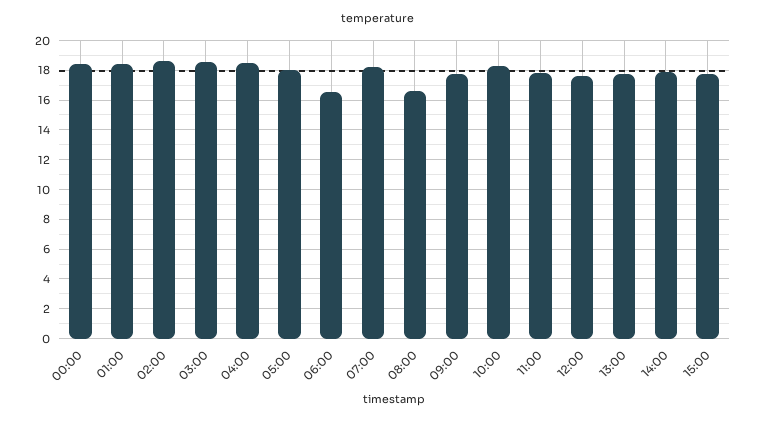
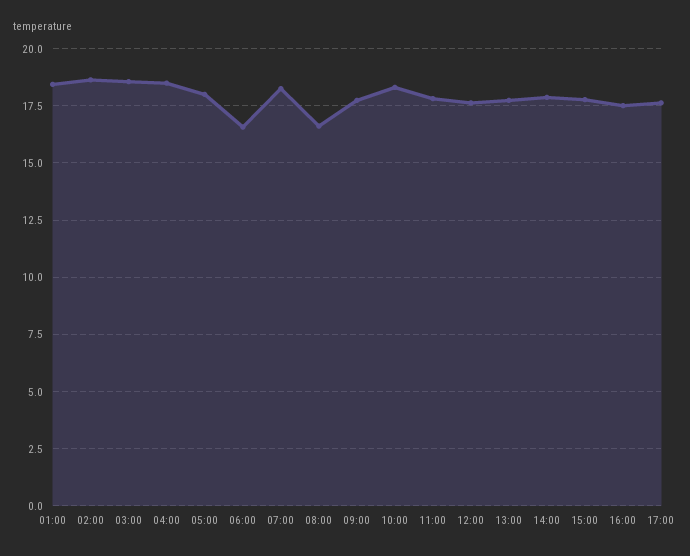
00:00: 18.5 -> none
16:00: none -> 17.5
17:00: none -> 17.5

